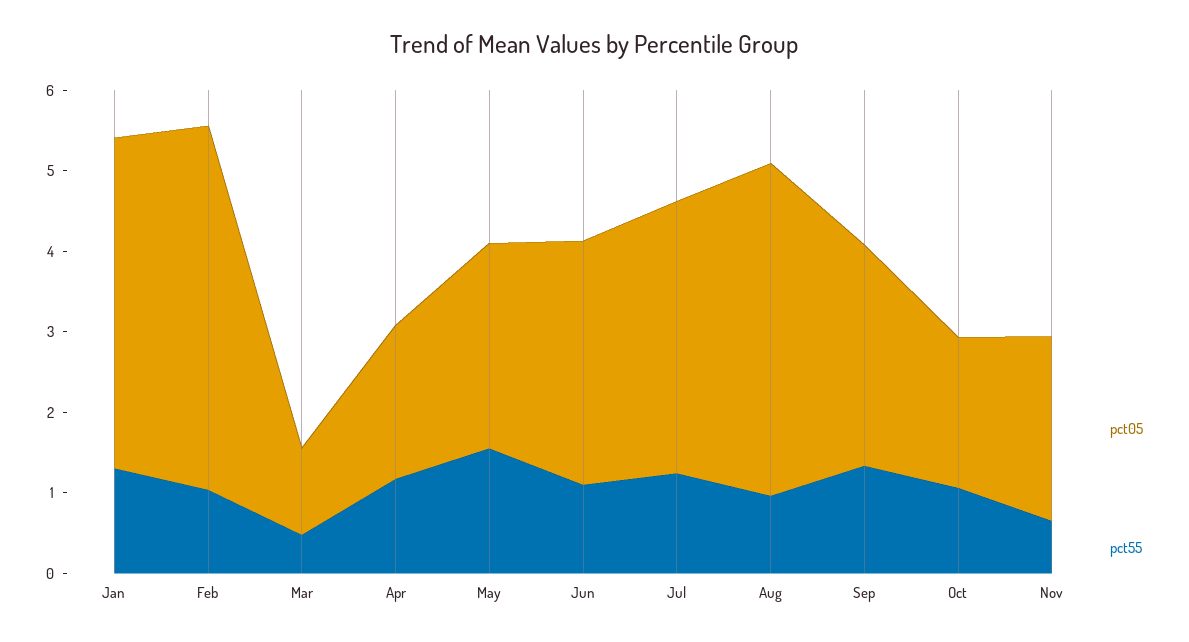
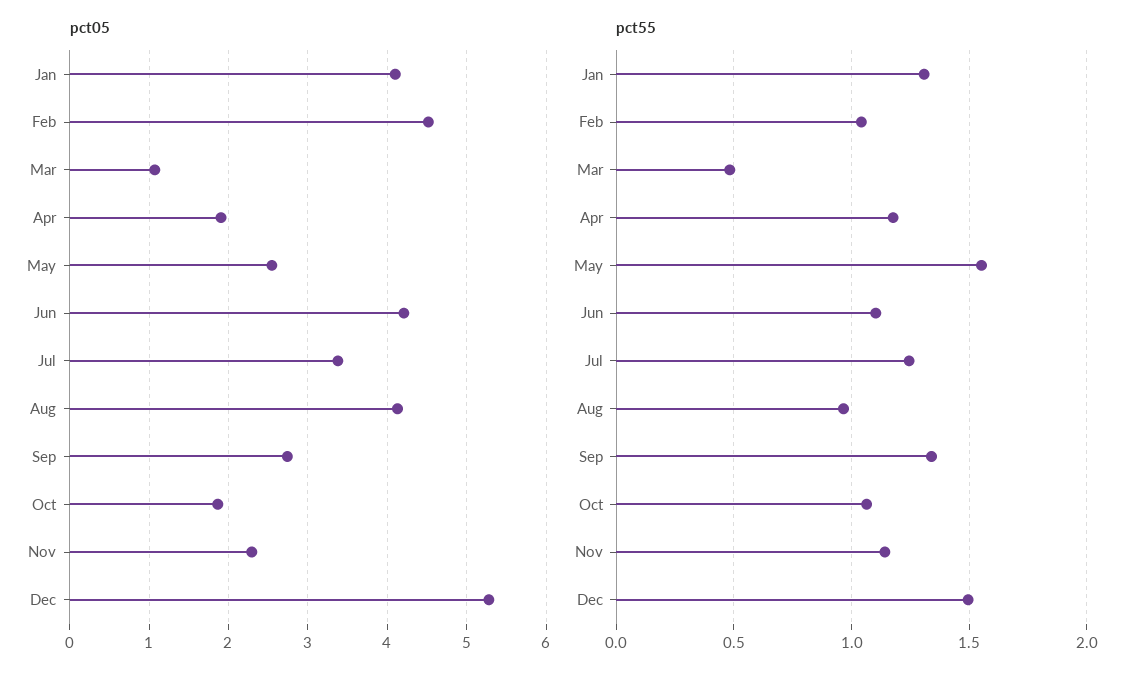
pct05, Jun: 3 -> 4.2
pct55, Nov: 0.6 -> 1.15
pct05, Dec: none -> 5.3
pct55, Dec: none -> 1.5

